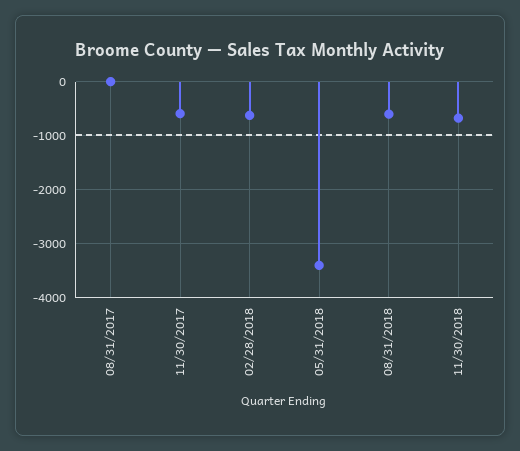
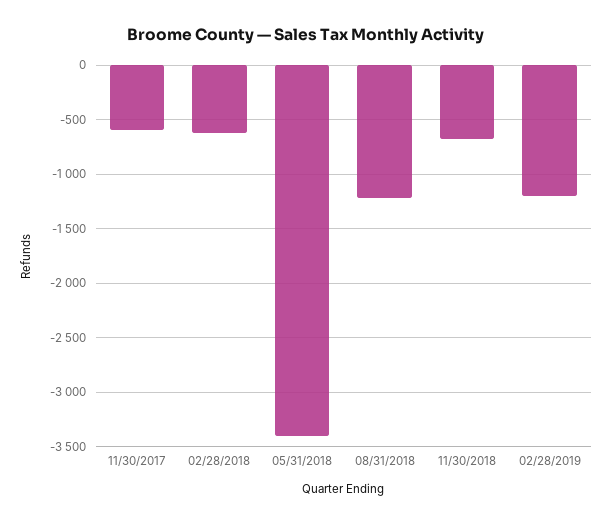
08/31/2017: 0 -> none
08/31/2018: -600 -> -1200
02/28/2019: none -> -1200

